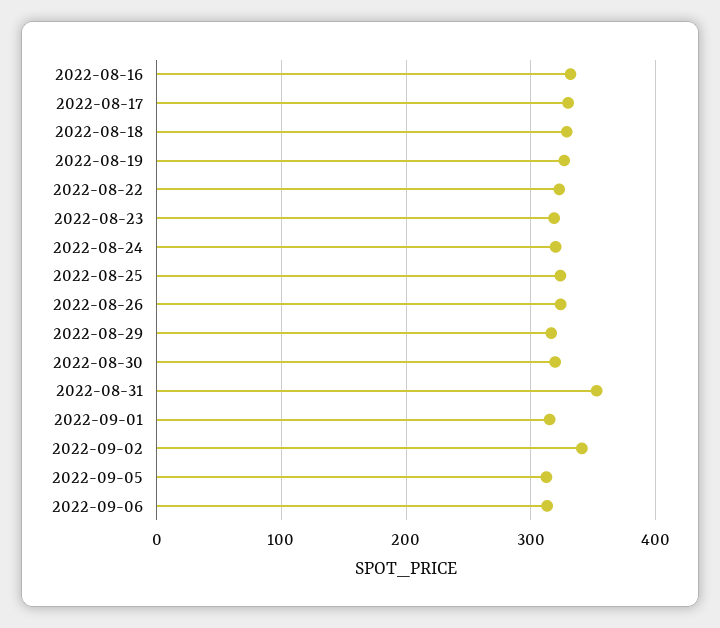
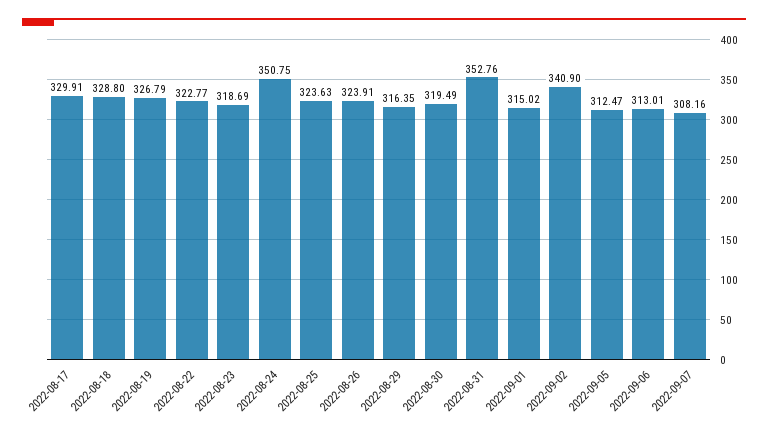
2022-08-16: 330 -> none
2022-08-24: 320 -> 350.75
2022-09-07: none -> 308.16

